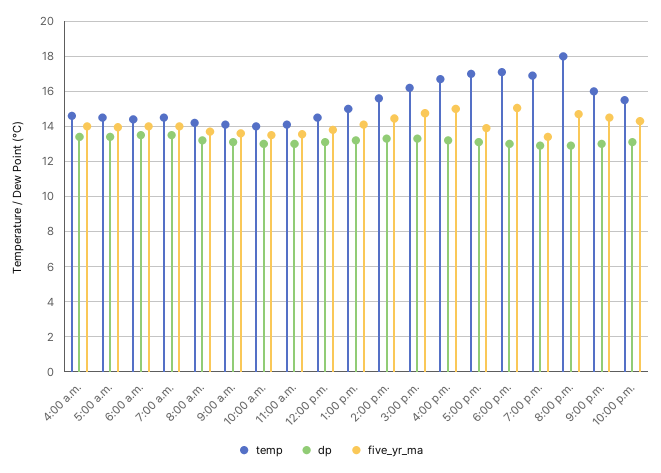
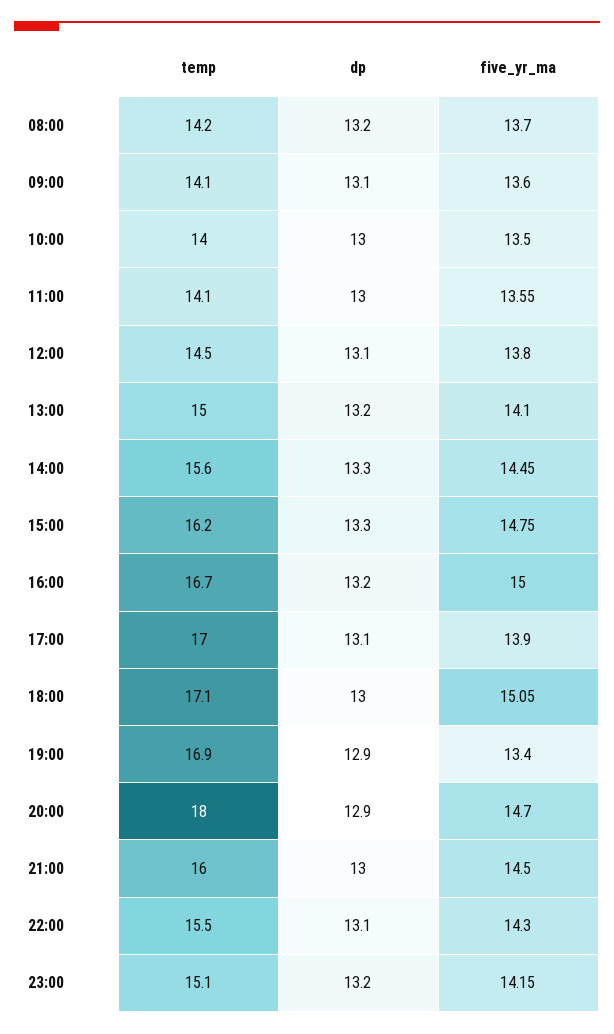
temp, 4:00 a.m.: 14.5 -> none
dp, 4:00 a.m.: 13.5 -> none
five_yr_ma, 4:00 a.m.: 14 -> none
temp, 5:00 a.m.: 14.5 -> none
dp, 5:00 a.m.: 13.5 -> none
five_yr_ma, 5:00 a.m.: 14 -> none
temp, 6:00 a.m.: 14.5 -> none
dp, 6:00 a.m.: 13.5 -> none
five_yr_ma, 6:00 a.m.: 14 -> none
temp, 7:00 a.m.: 14.5 -> none
dp, 7:00 a.m.: 13.5 -> none
five_yr_ma, 7:00 a.m.: 14 -> none
temp, 23:00: none -> 15.1
dp, 23:00: none -> 13.2
five_yr_ma, 23:00: none -> 14.15

